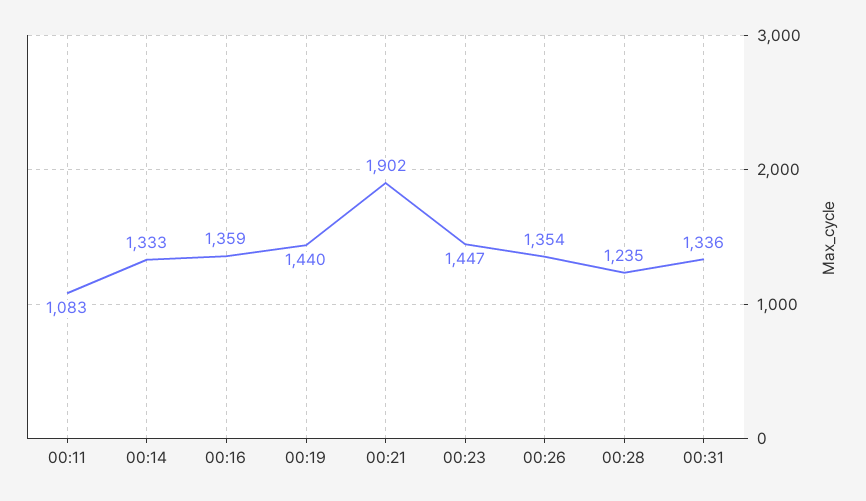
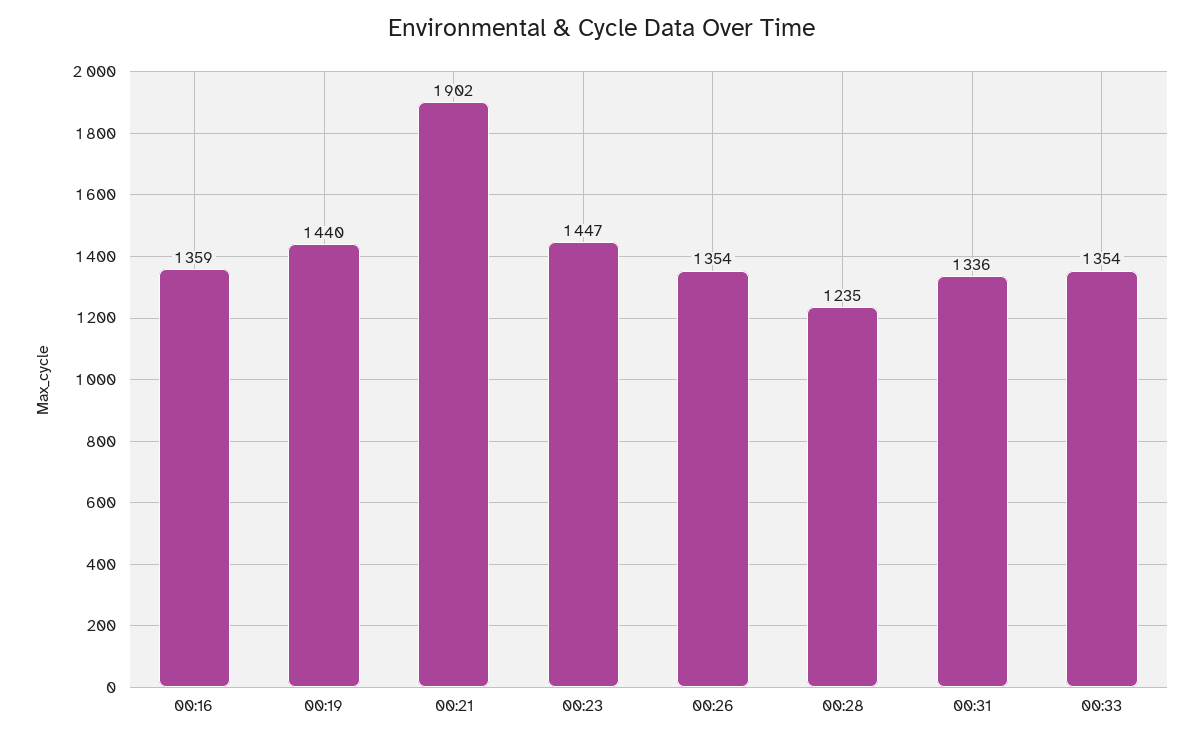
00:11: 1083 -> none
00:14: 1333 -> none
00:33: none -> 1354

